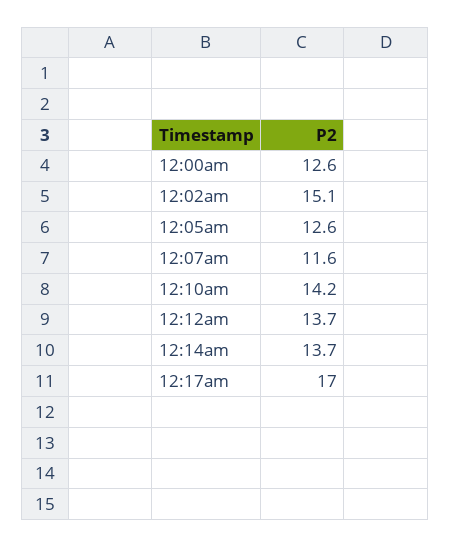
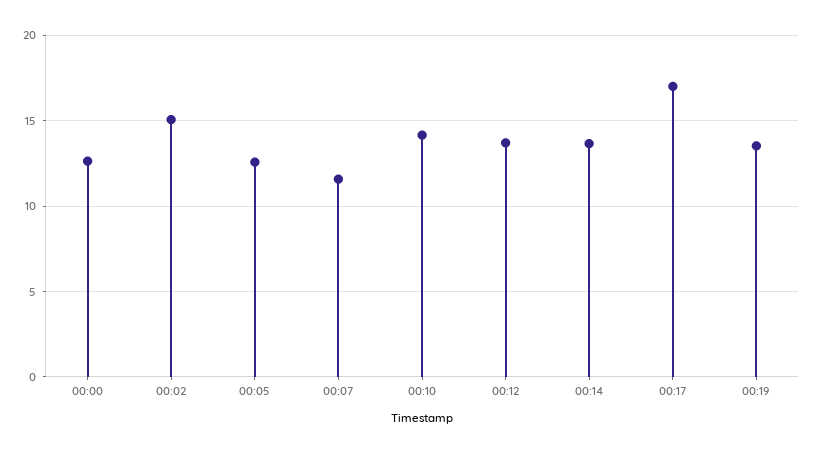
00:19: none -> 13.5

